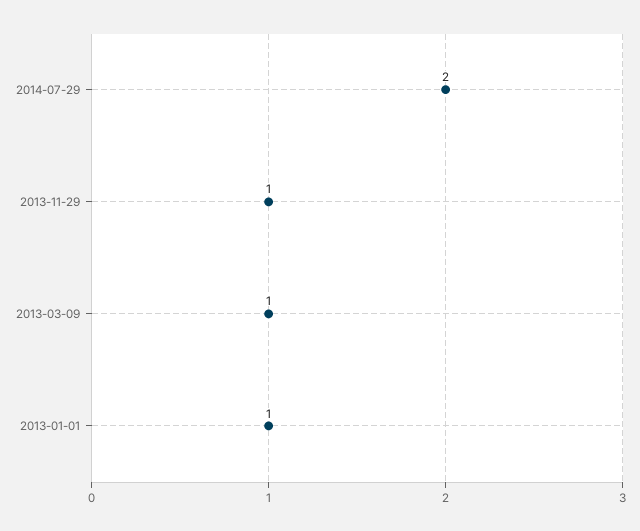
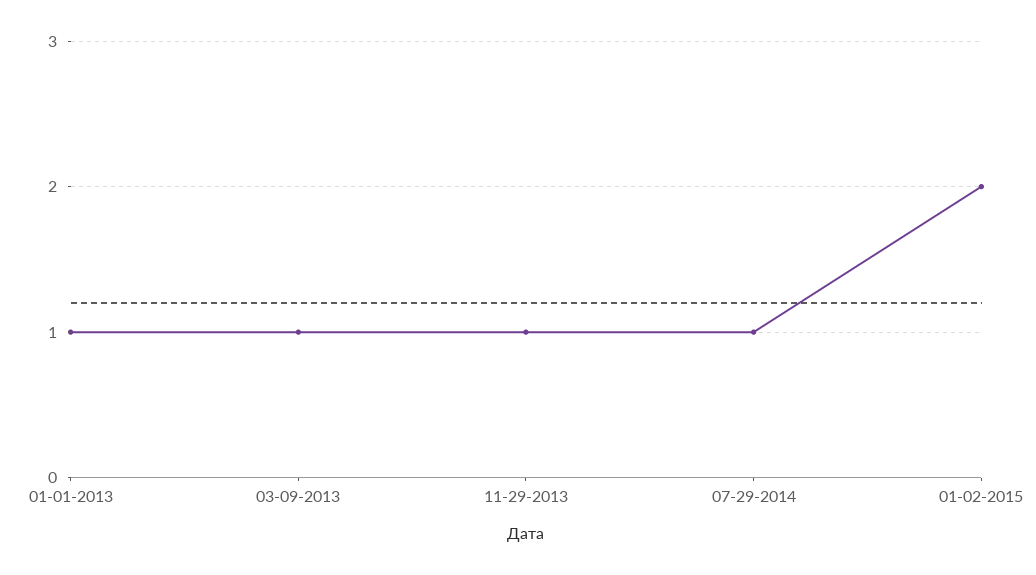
2014-07-29: 2 -> 1
01-02-2015: none -> 2

